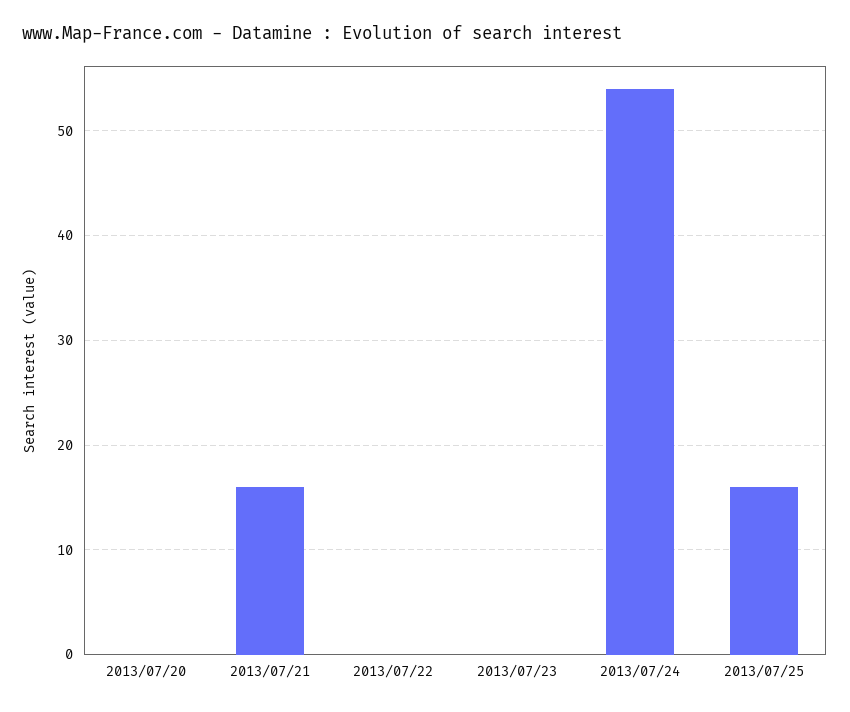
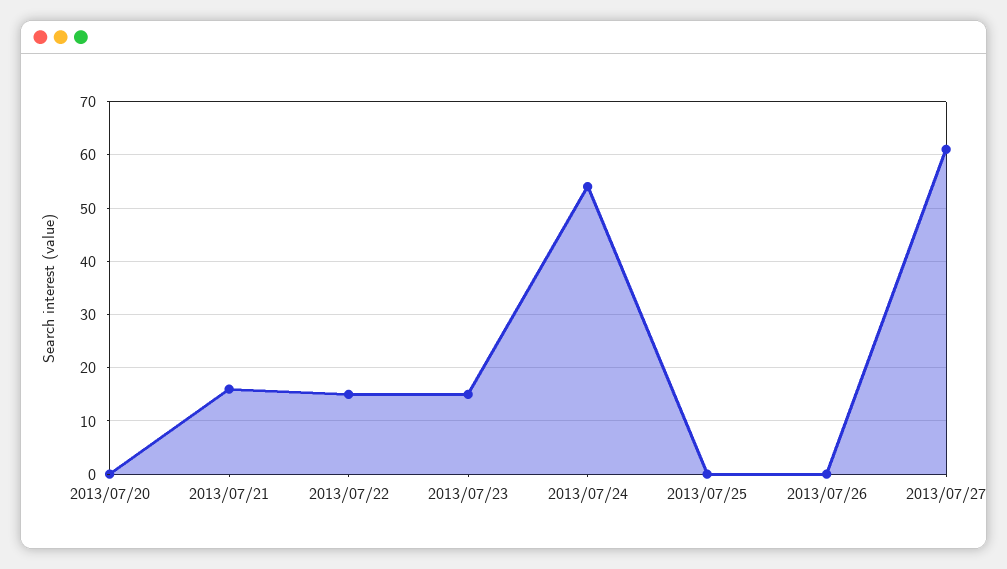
2013/07/22: 0 -> 15
2013/07/23: 0 -> 15
2013/07/25: 16 -> 0
2013/07/26: none -> 0
2013/07/27: none -> 60

